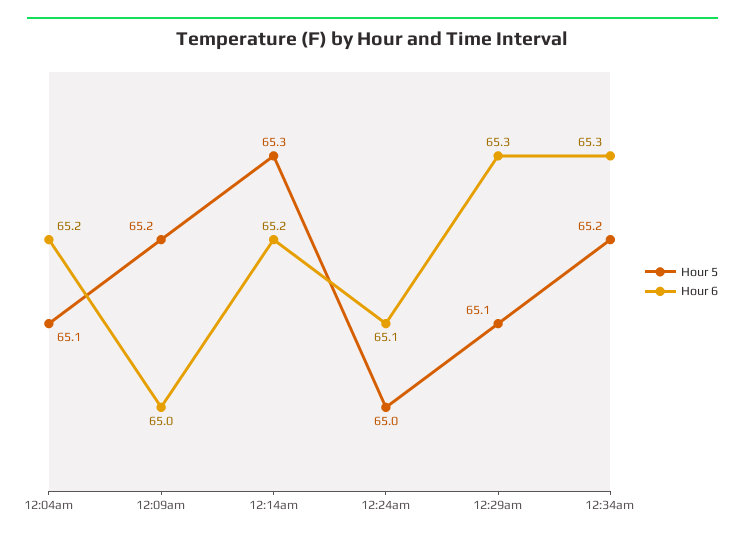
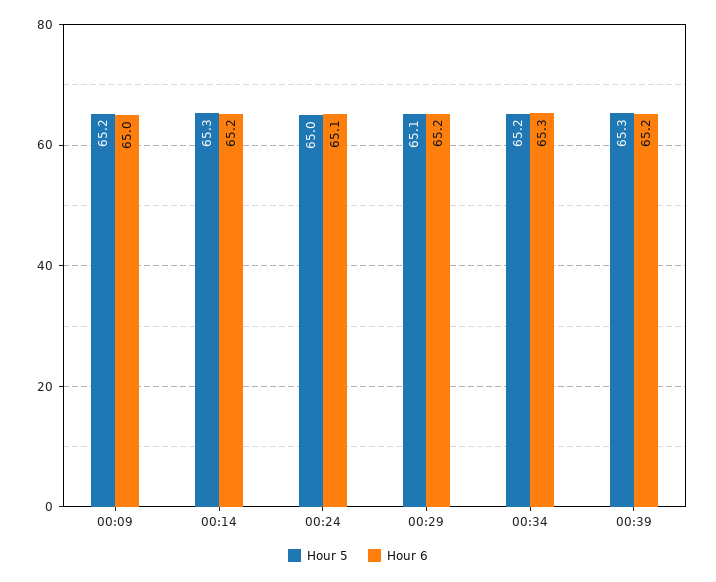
Hour 5, 12:04am: 65.1 -> none
Hour 6, 12:04am: 65.2 -> none
Hour 6, 12:29am: 65.3 -> 65.2
Hour 5, 00:39: none -> 65.3
Hour 6, 00:39: none -> 65.2

